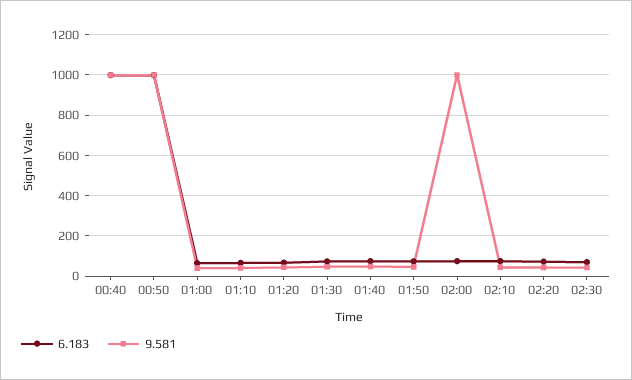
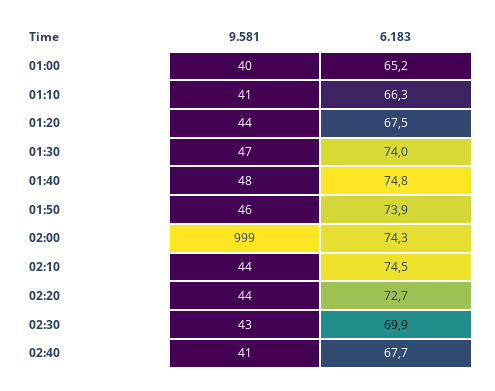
6.183, 00:40: 1000 -> none
9.581, 00:40: 1000 -> none
6.183, 00:50: 1000 -> none
9.581, 00:50: 1000 -> none
9.581, 02:40: none -> 41
6.183, 02:40: none -> 67.7

